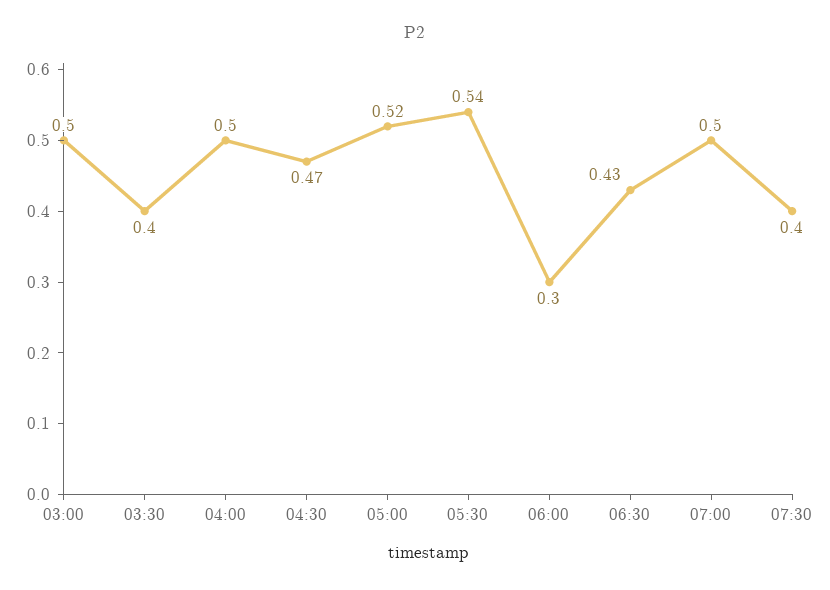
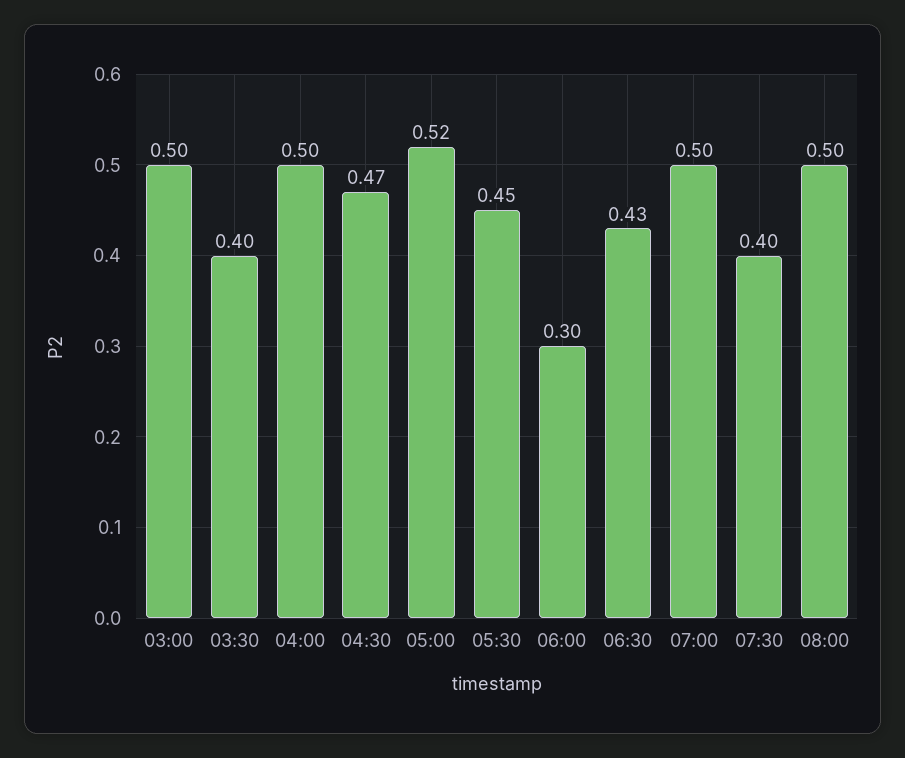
05:30: 0.54 -> 0.45
08:00: none -> 0.5

